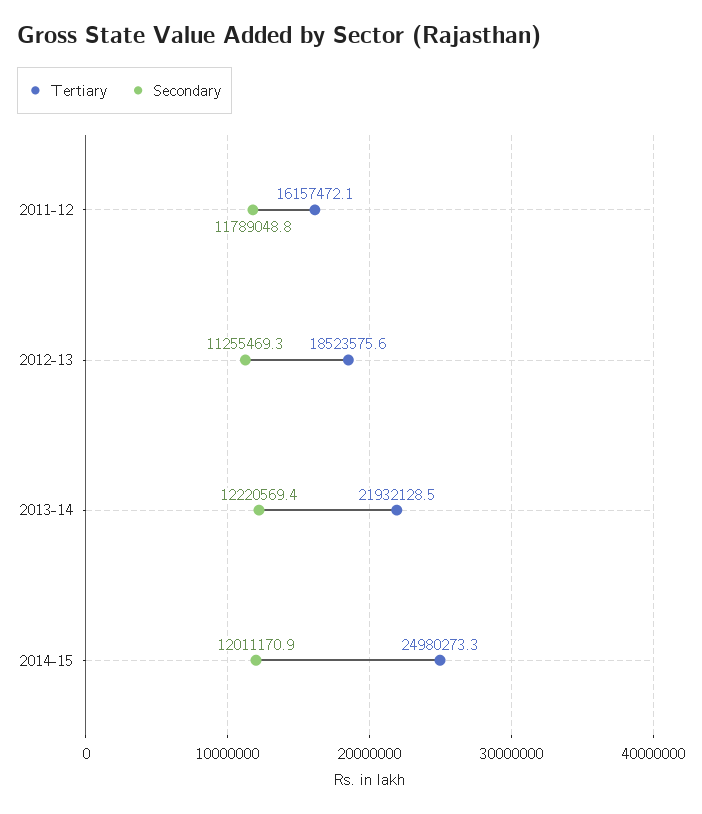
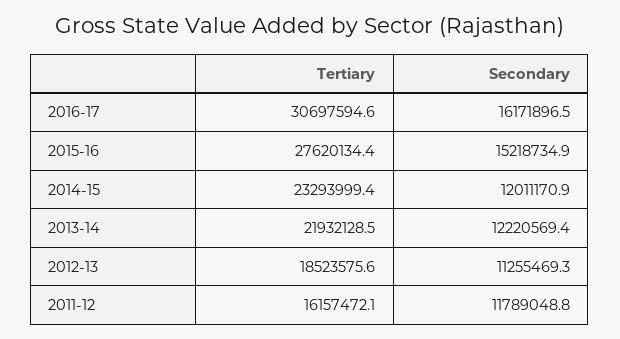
Tertiary, 2014-15: 24980273.3 -> 23293999.4
Tertiary, 2016-17: none -> 30697594.6
Secondary, 2016-17: none -> 16171896.5
Tertiary, 2015-16: none -> 27620134.4
Secondary, 2015-16: none -> 15218734.9

